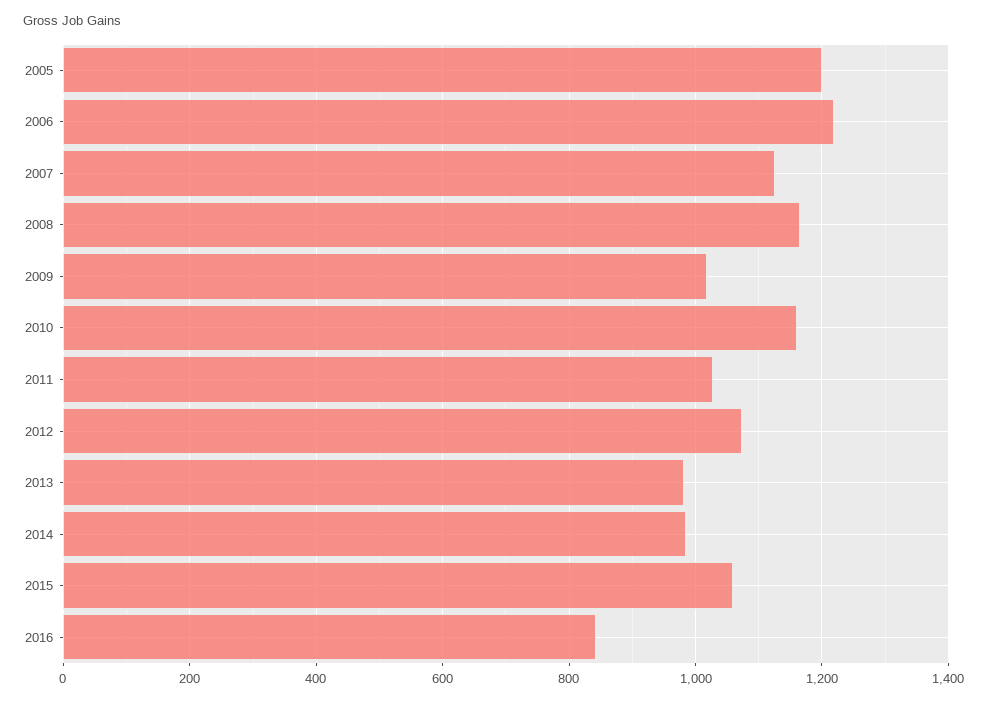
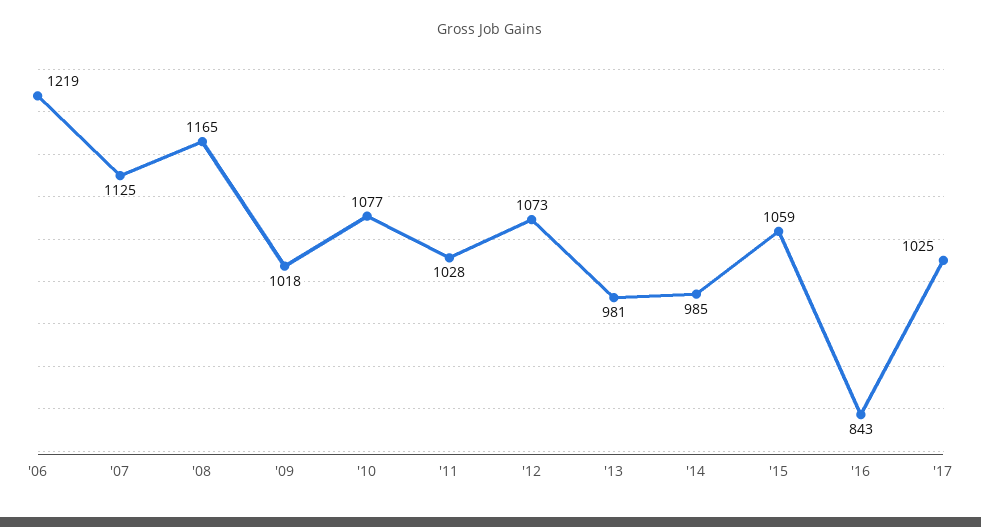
2005: 1200 -> none
2010: 1160 -> 1077
'17: none -> 1025

